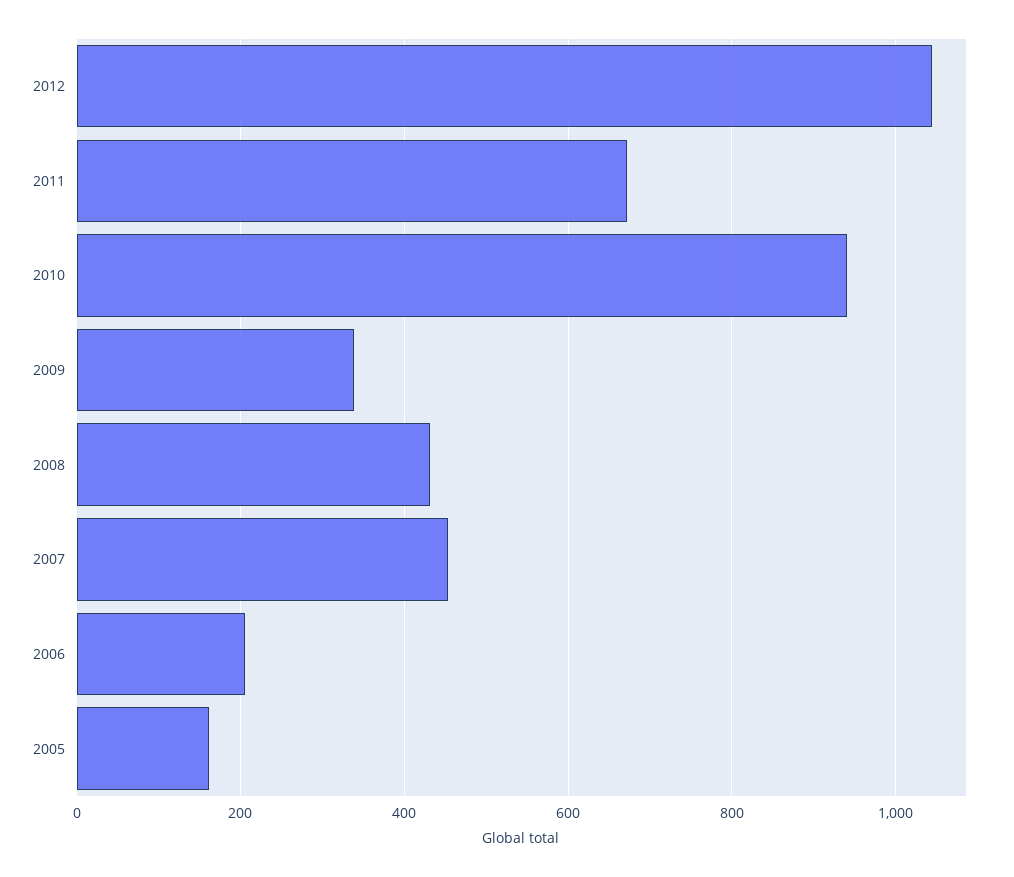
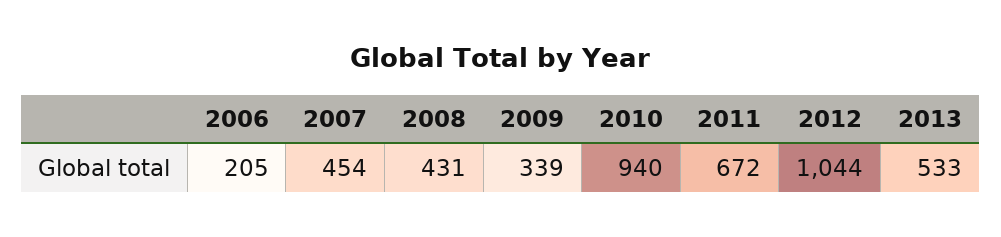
2005: 160 -> none
2013: none -> 533

